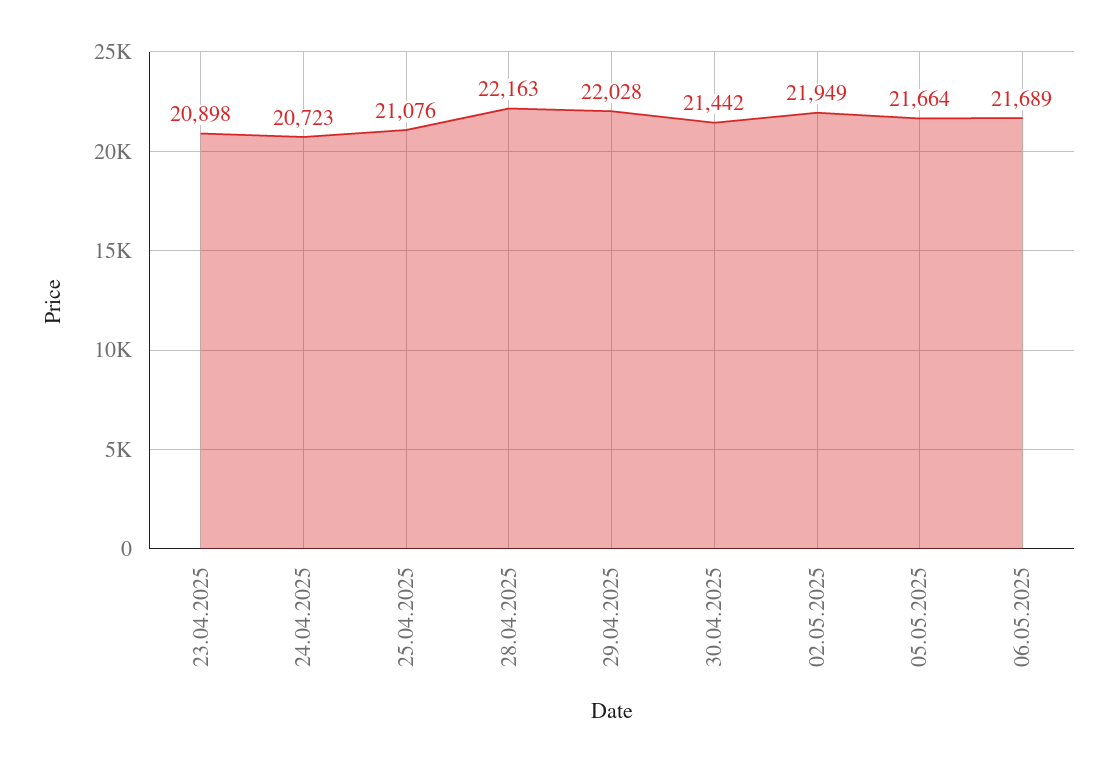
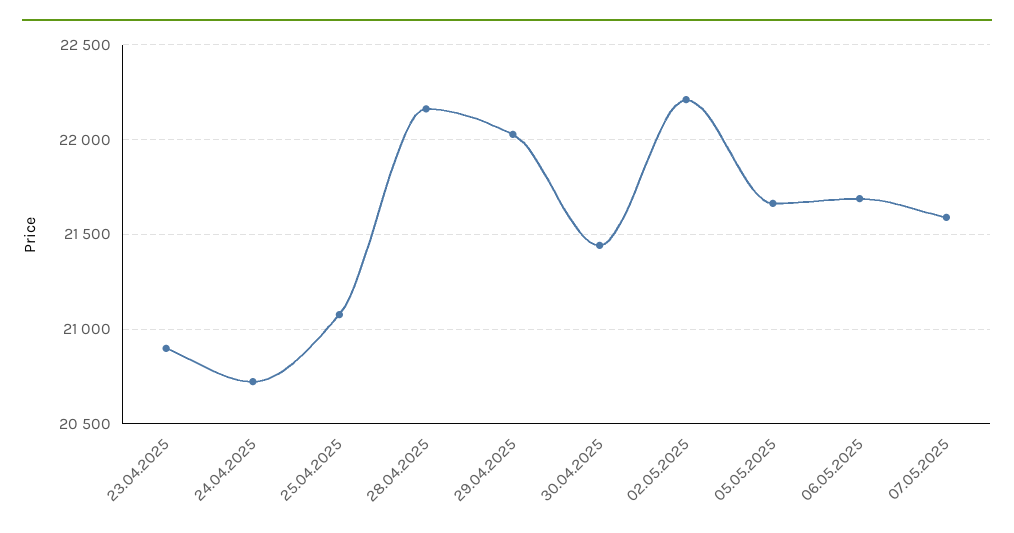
02.05.2025: 21949 -> 22200
07.05.2025: none -> 21600

